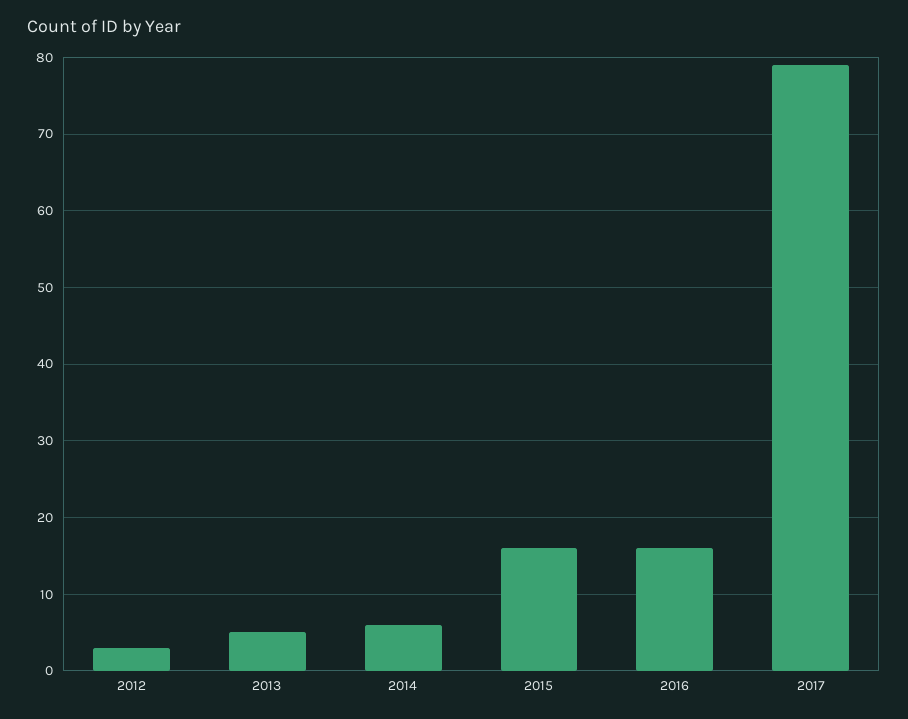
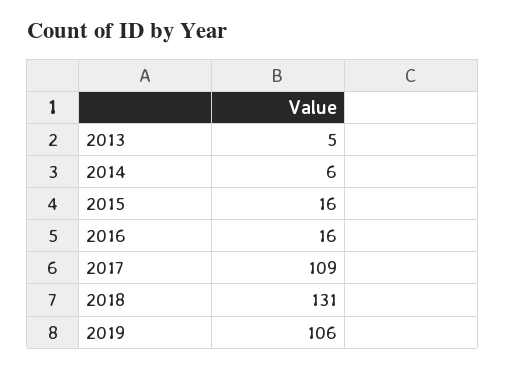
2012: 3 -> none
2017: 79 -> 109
2018: none -> 131
2019: none -> 106

